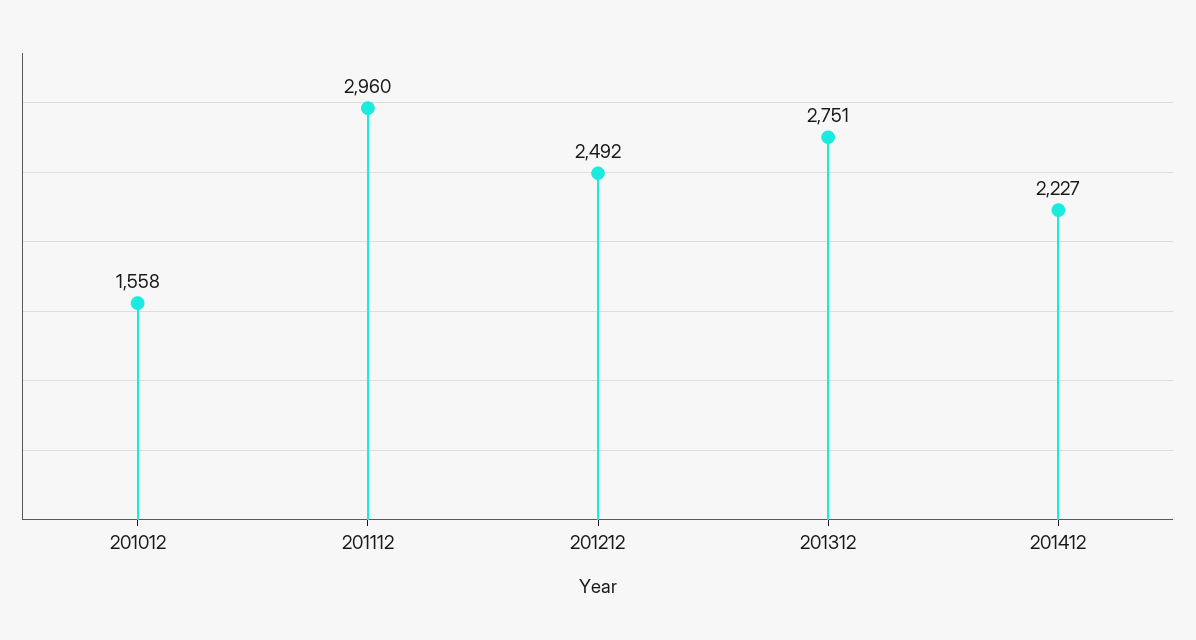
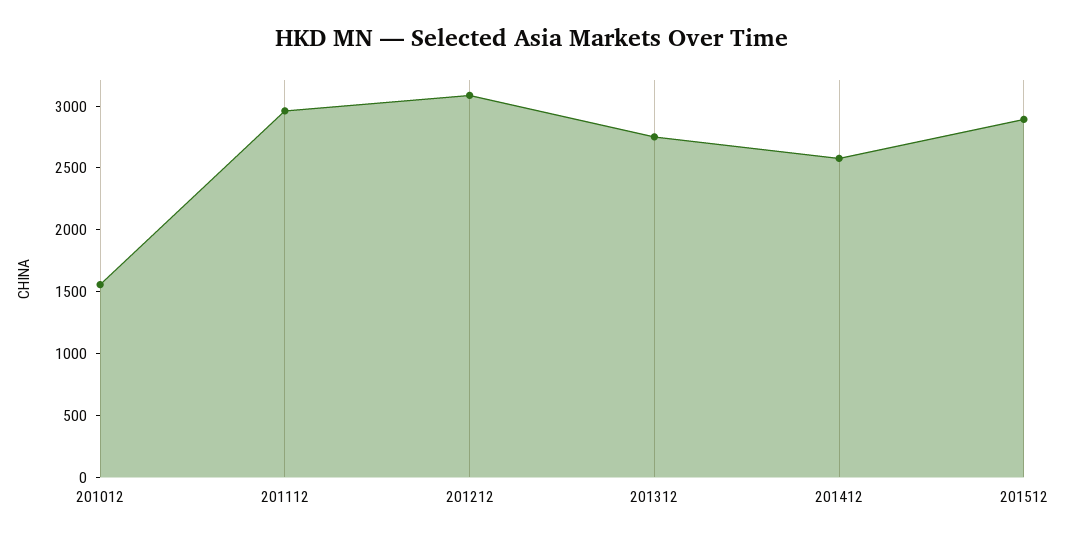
201212: 2492 -> 3100
201412: 2227 -> 2600
201512: none -> 2900

